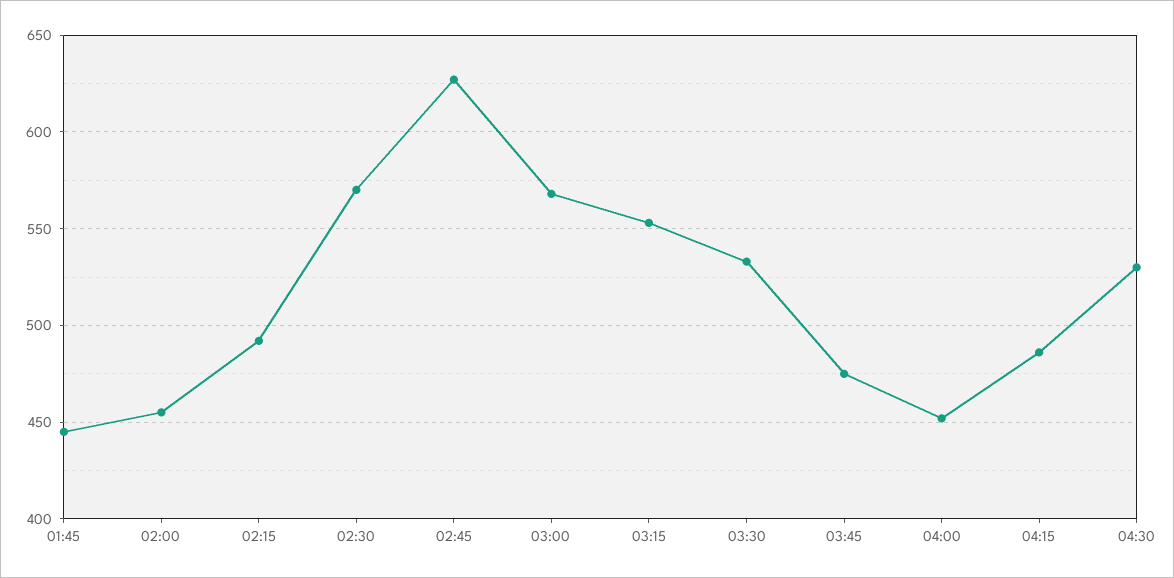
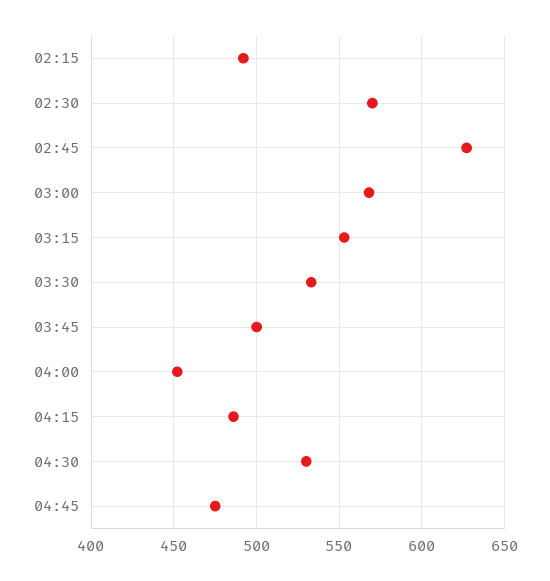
01:45: 445 -> none
02:00: 455 -> none
03:45: 475 -> 500
04:45: none -> 475

